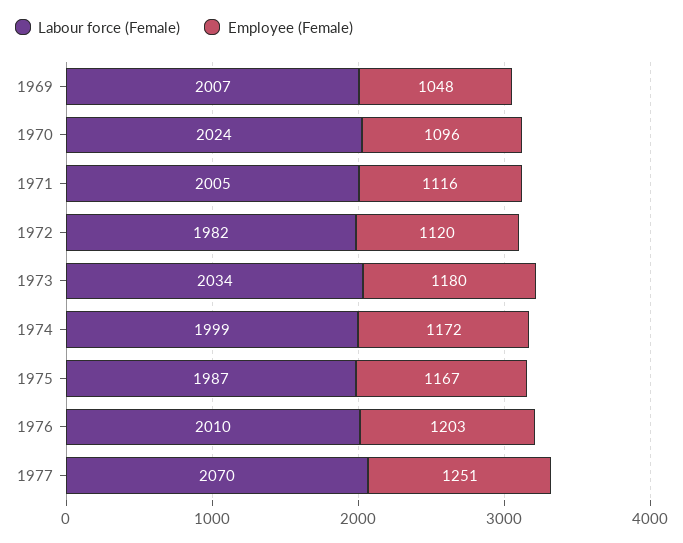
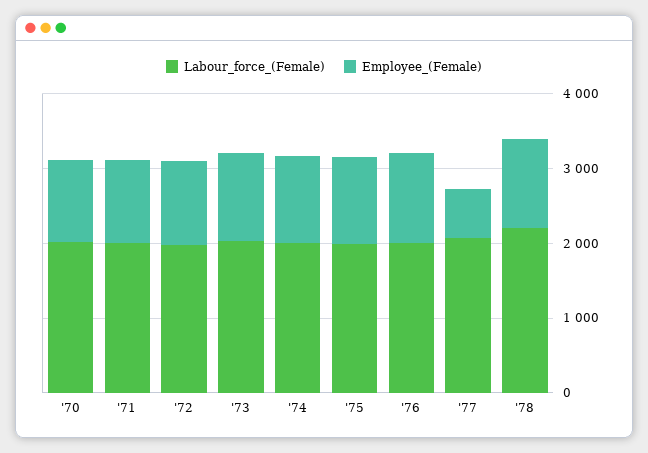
Labour force (Female), 1969: 2007 -> none
Employee (Female), 1969: 1048 -> none
Employee (Female), 1977: 1251 -> 600
Labour force (Female), '78: none -> 2200
Employee (Female), '78: none -> 1200

